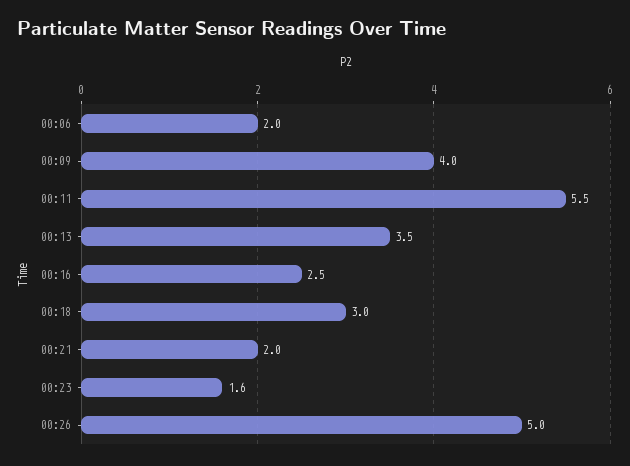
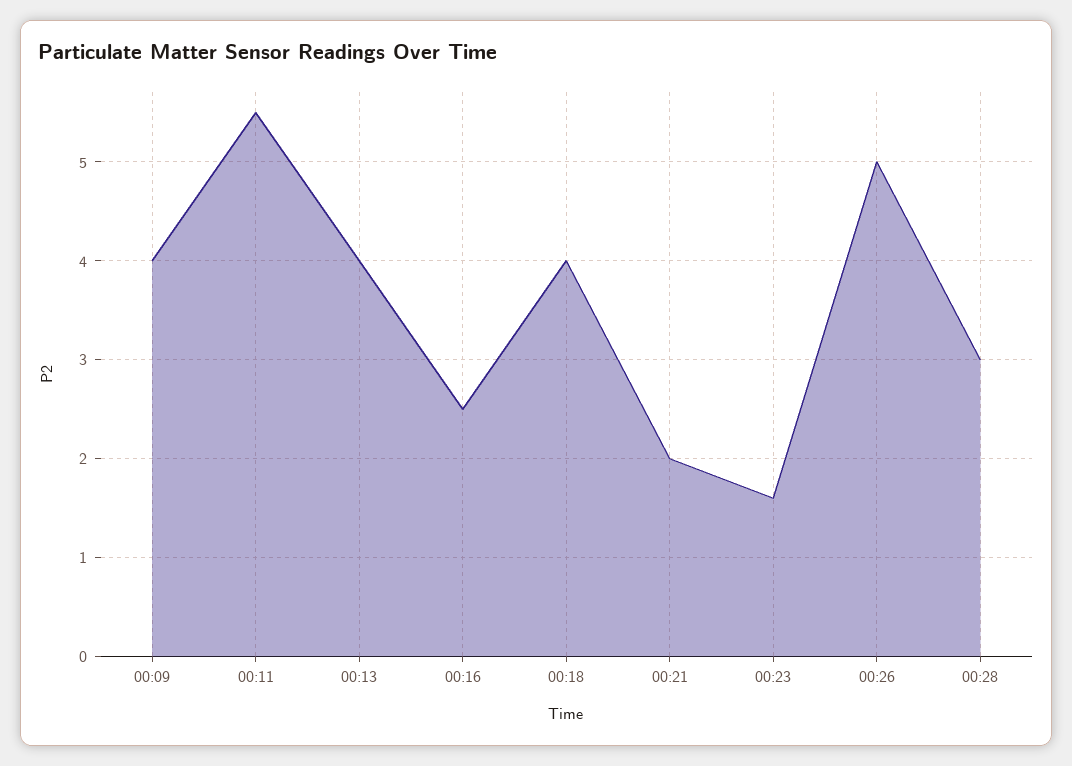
00:06: 2 -> none
00:13: 3.5 -> 4
00:18: 3 -> 4
00:28: none -> 3

